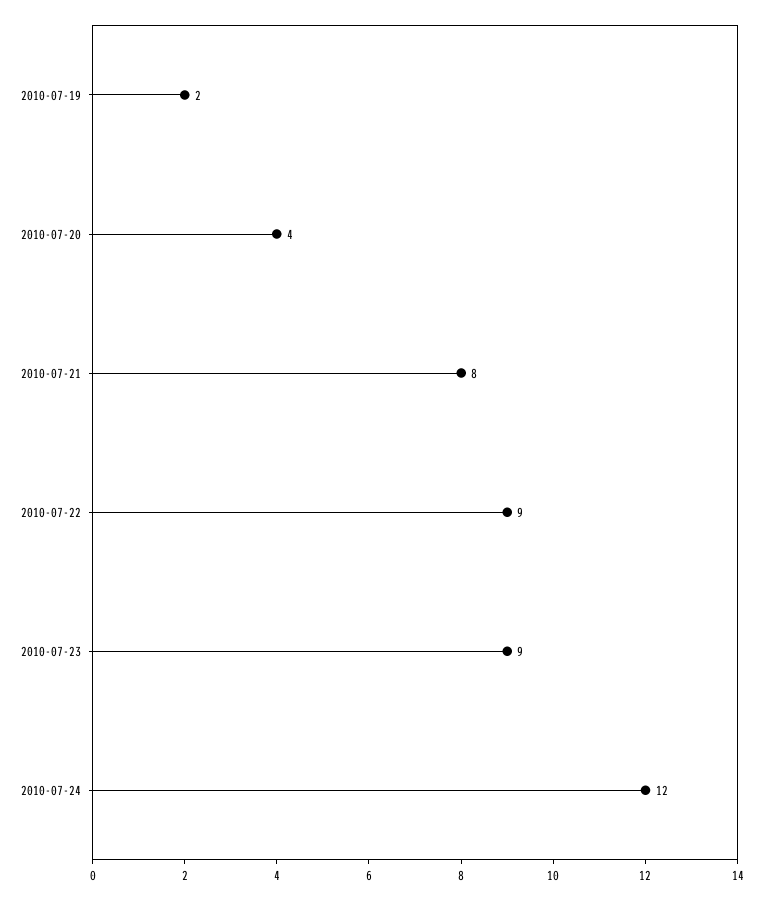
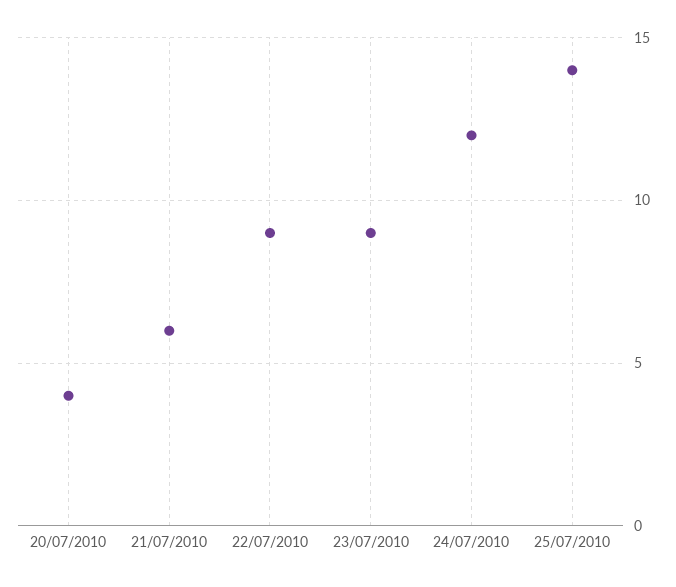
2010-07-19: 2 -> none
2010-07-21: 8 -> 6
25/07/2010: none -> 14

